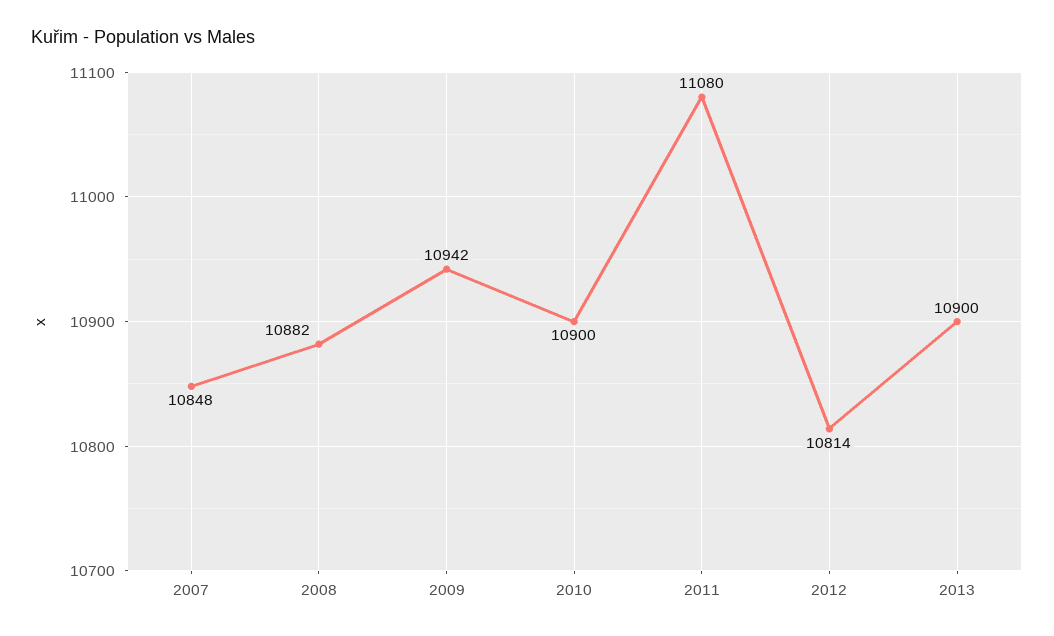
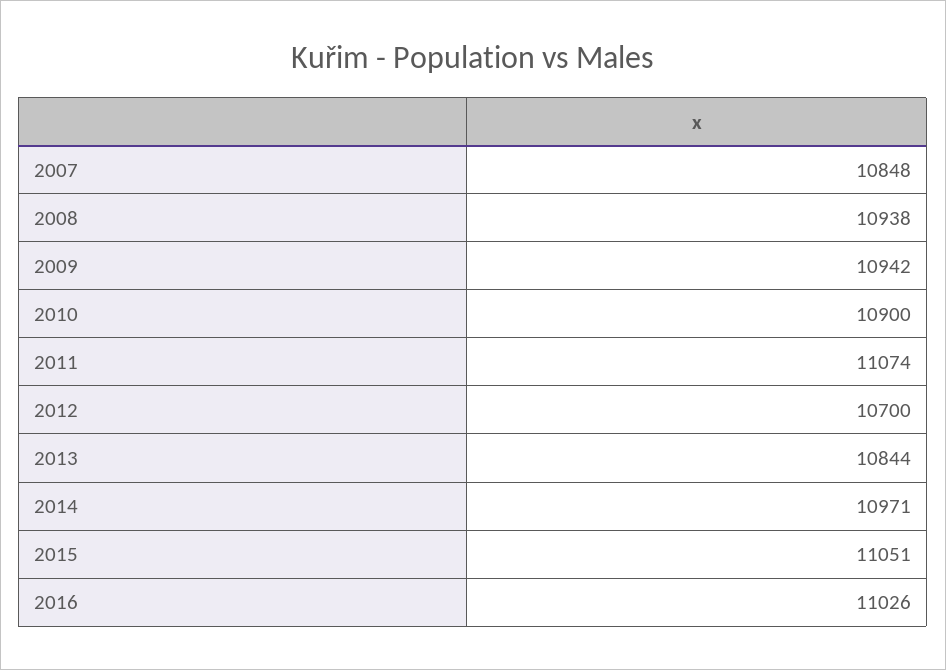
2008: 10882 -> 10938
2011: 11080 -> 11074
2012: 10814 -> 10700
2013: 10900 -> 10844
2014: none -> 10971
2015: none -> 11051
2016: none -> 11026

